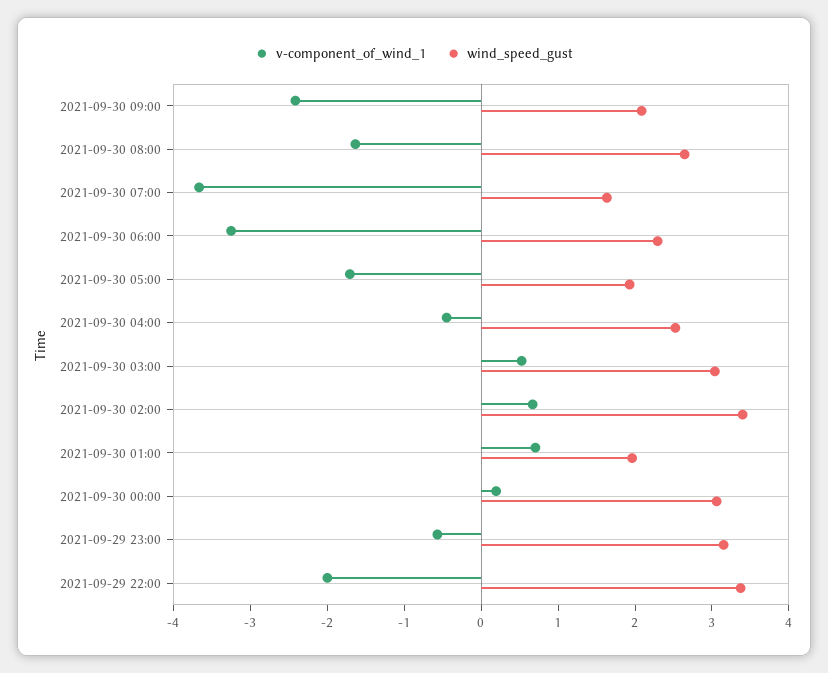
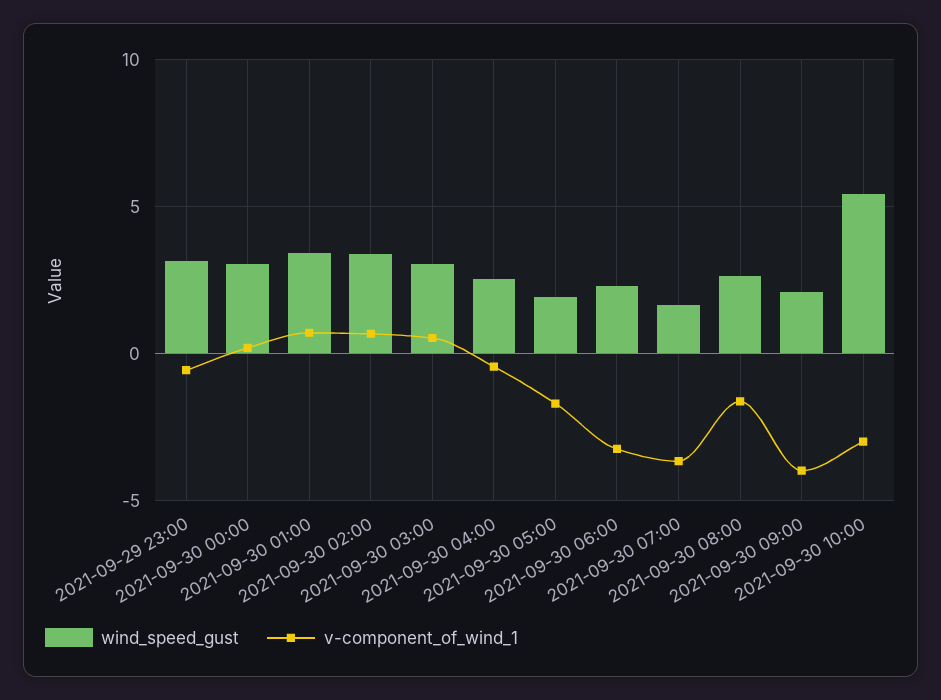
v-component_of_wind_1, 2021-09-30 09:00: -2.4 -> -4
wind_speed_gust, 2021-09-30 01:00: 2 -> 3.5
v-component_of_wind_1, 2021-09-29 22:00: -2 -> none
wind_speed_gust, 2021-09-29 22:00: 3.4 -> none
wind_speed_gust, 2021-09-30 10:00: none -> 5.5
v-component_of_wind_1, 2021-09-30 10:00: none -> -3

